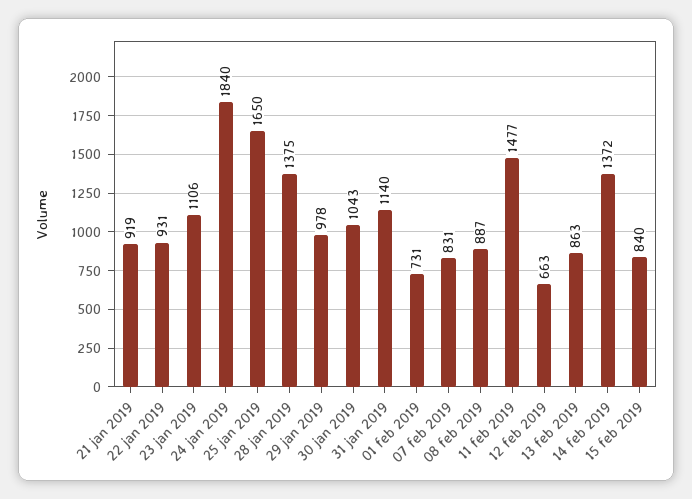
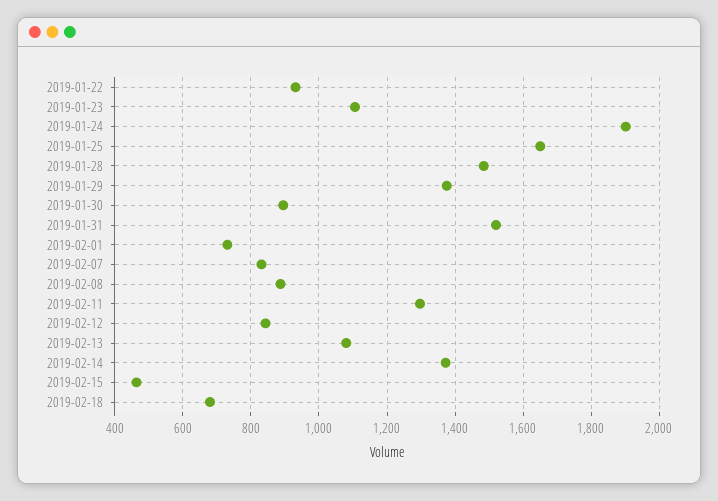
21 jan 2019: 919 -> none
24 jan 2019: 1840 -> 1900
28 jan 2019: 1375 -> 1480
29 jan 2019: 978 -> 1380
30 jan 2019: 1043 -> 900
31 jan 2019: 1140 -> 1520
11 feb 2019: 1477 -> 1300
12 feb 2019: 663 -> 840
13 feb 2019: 863 -> 1080
15 feb 2019: 840 -> 460
2019-02-18: none -> 680

